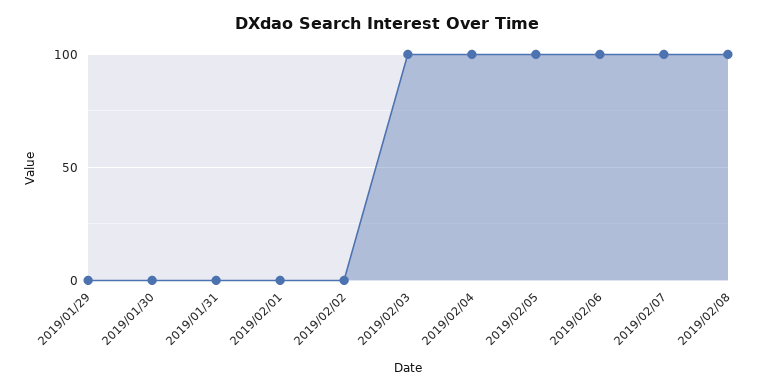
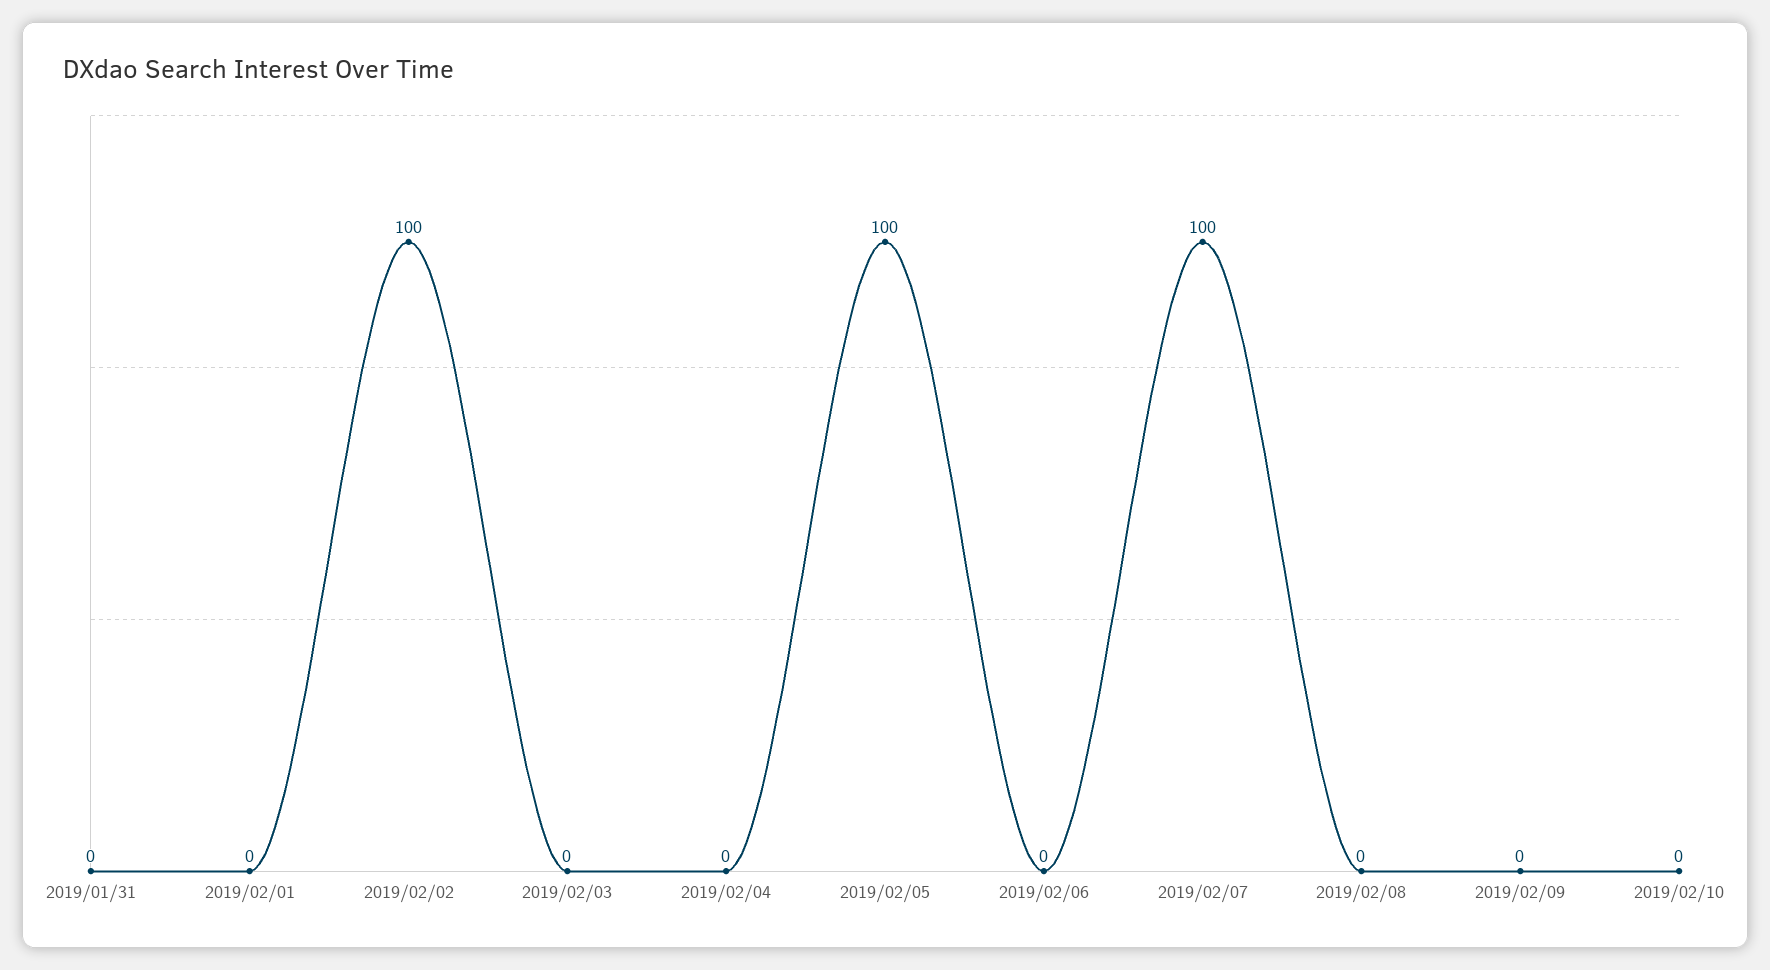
2019/01/29: 0 -> none
2019/01/30: 0 -> none
2019/02/02: 0 -> 100
2019/02/03: 100 -> 0
2019/02/04: 100 -> 0
2019/02/06: 100 -> 0
2019/02/08: 100 -> 0
2019/02/09: none -> 0
2019/02/10: none -> 0

